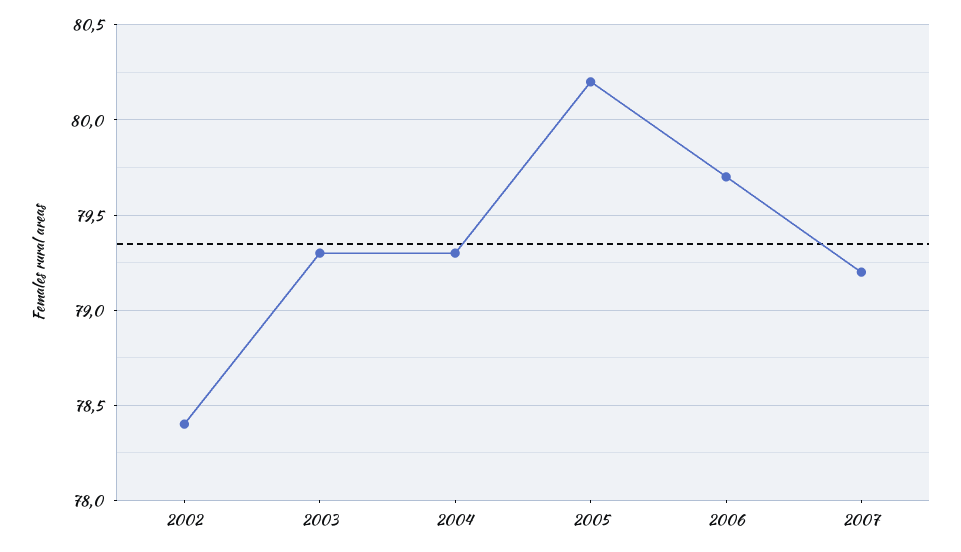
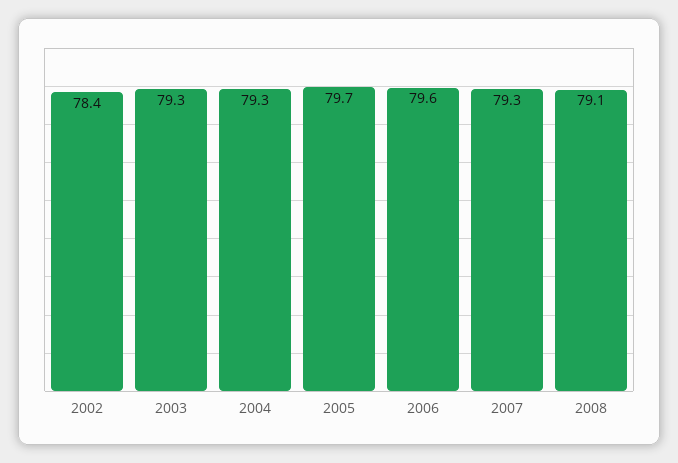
2005: 80.2 -> 79.7
2006: 79.7 -> 79.6
2007: 79.2 -> 79.3
2008: none -> 79.1

